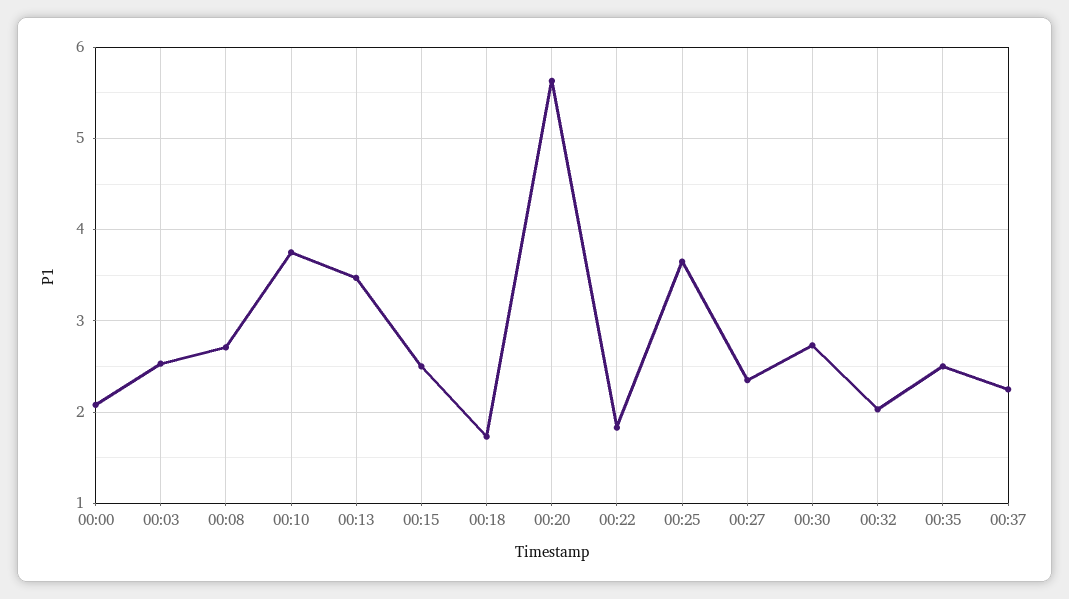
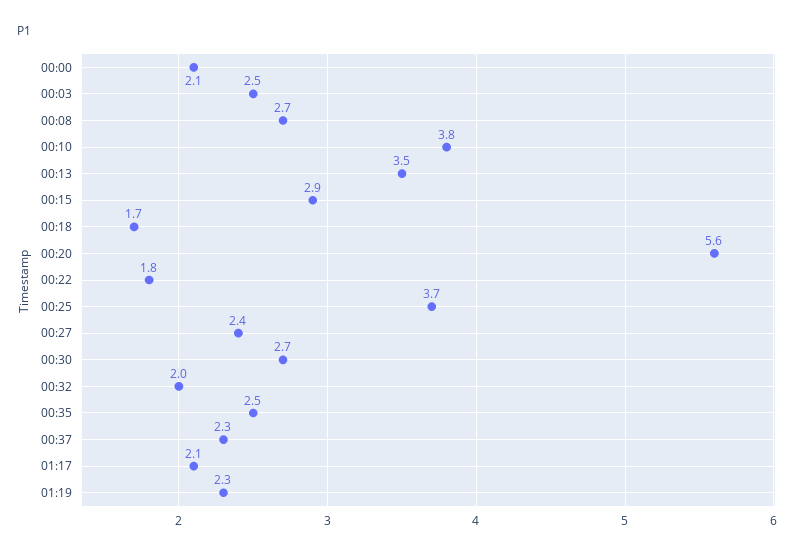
00:15: 2.5 -> 2.9
01:17: none -> 2.1
01:19: none -> 2.3

